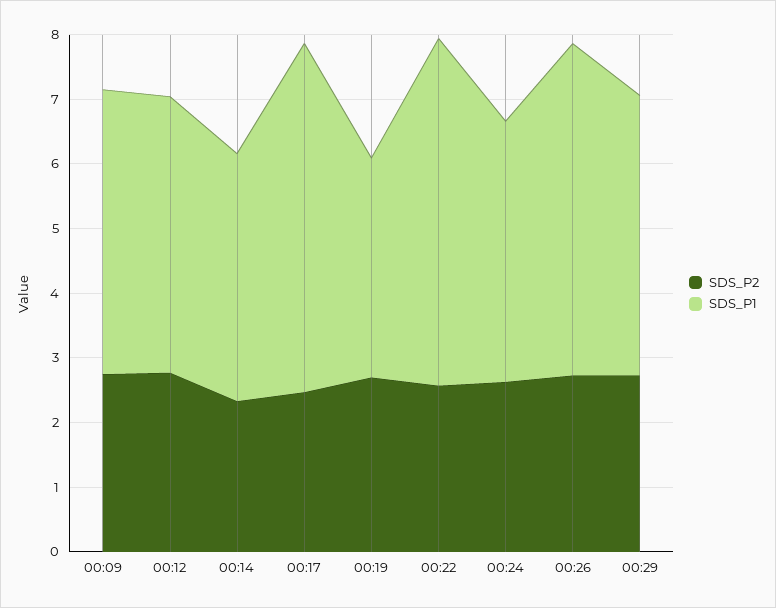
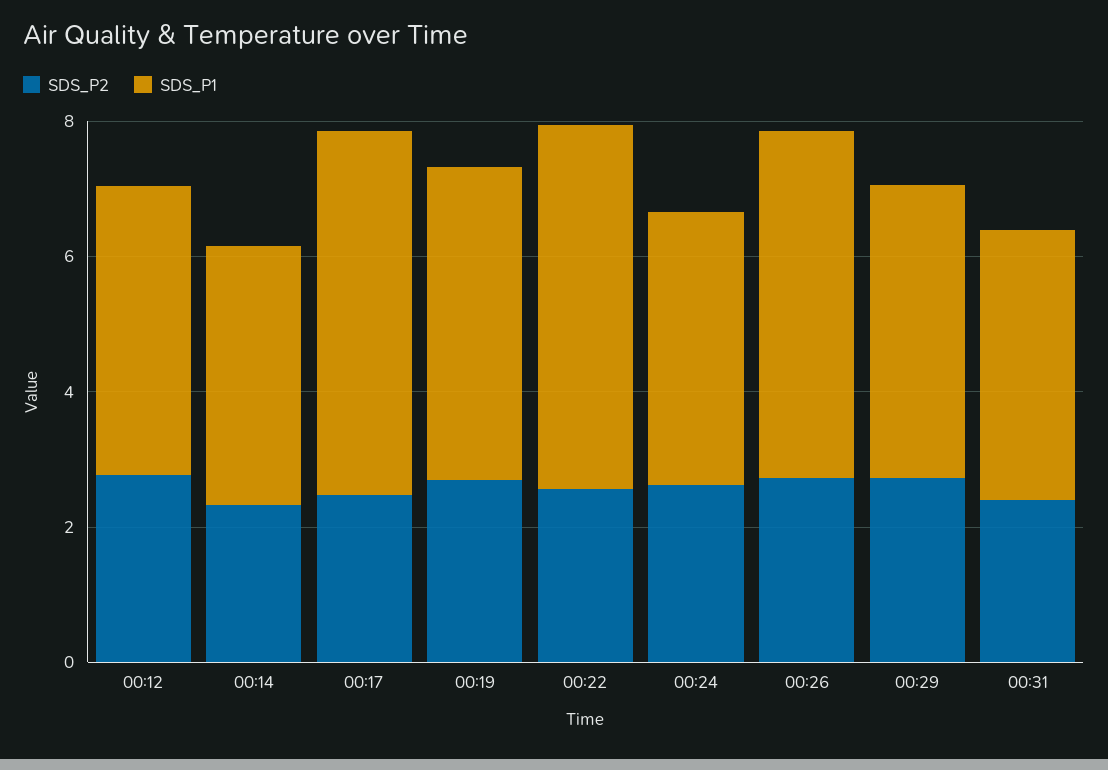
SDS_P2, 00:09: 2.8 -> none
SDS_P1, 00:09: 4.4 -> none
SDS_P1, 00:19: 3.4 -> 4.5
SDS_P2, 00:31: none -> 2.5
SDS_P1, 00:31: none -> 4

